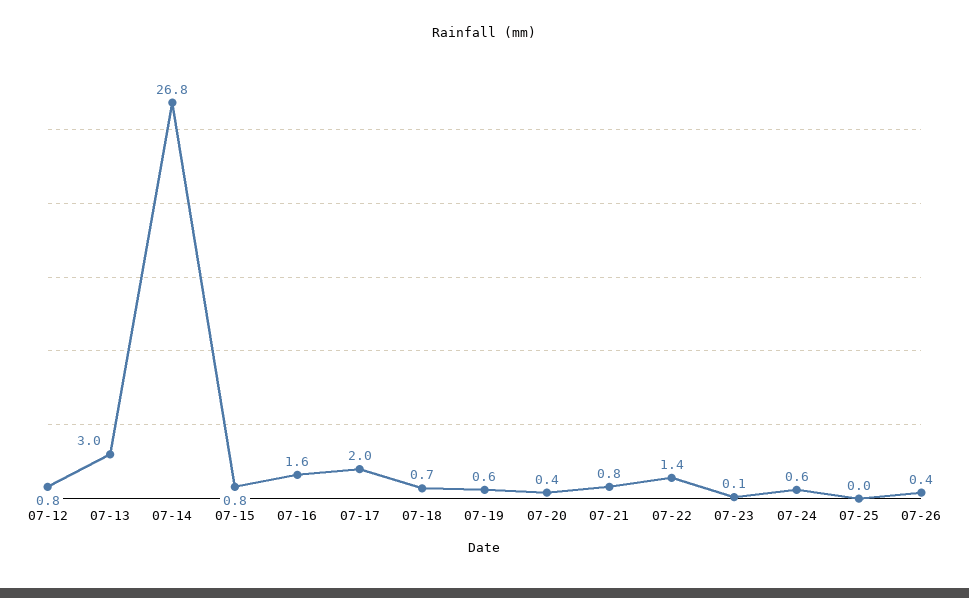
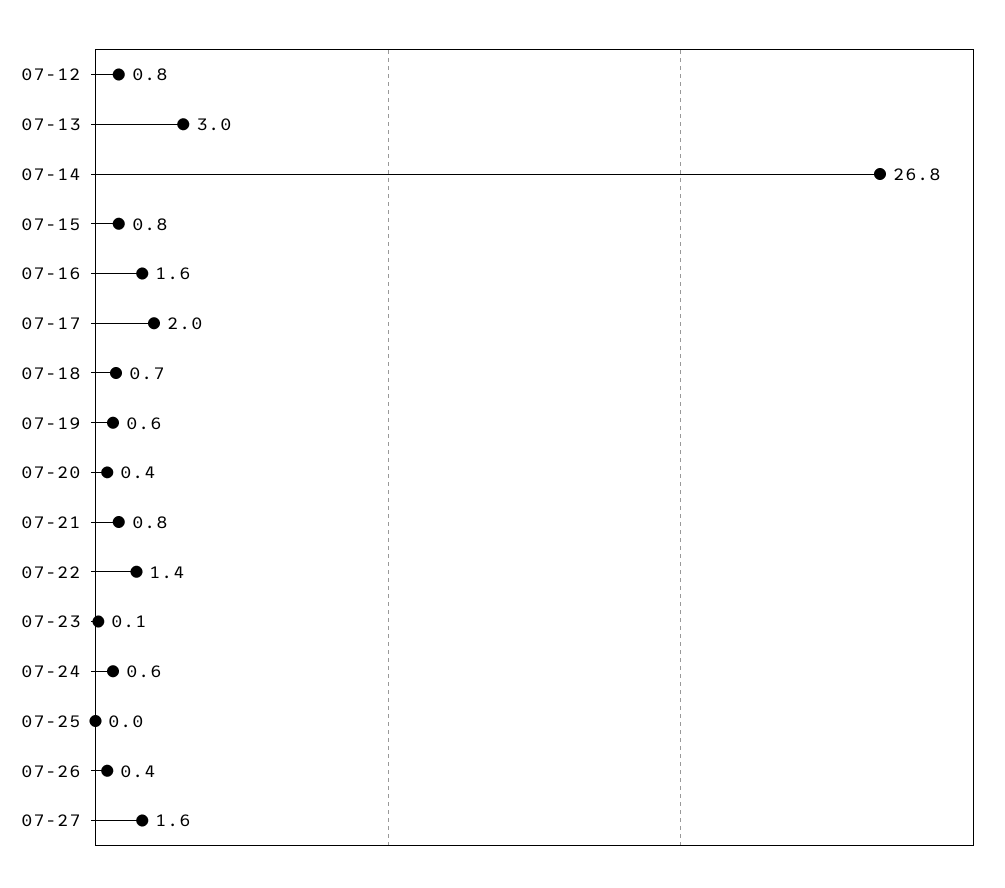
07-27: none -> 1.6

